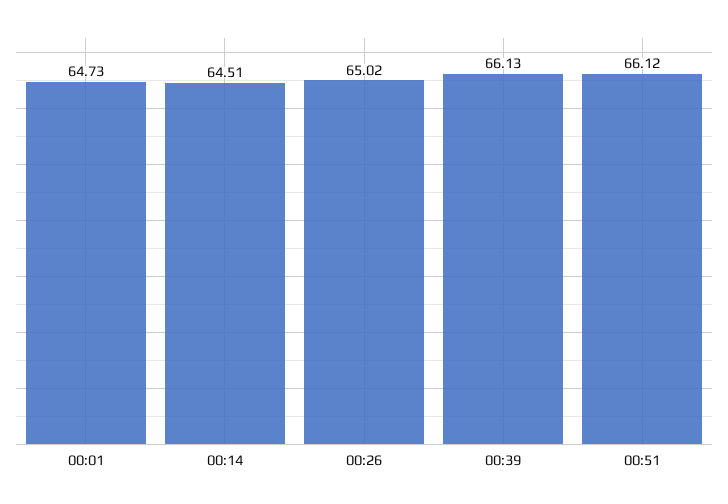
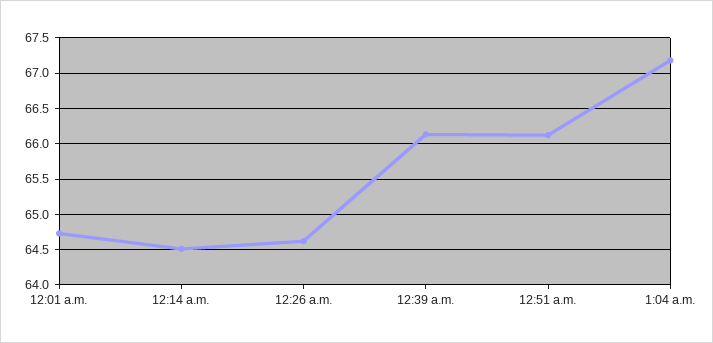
00:26: 65.02 -> 64.6
1:04 a.m.: none -> 67.2

